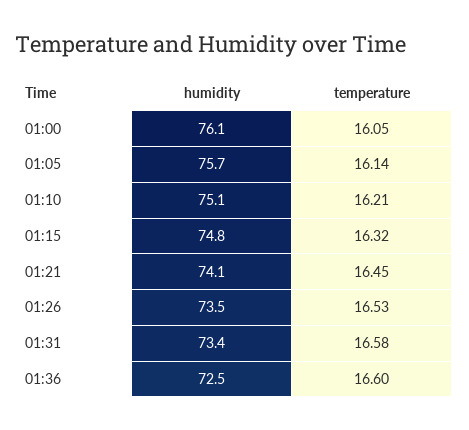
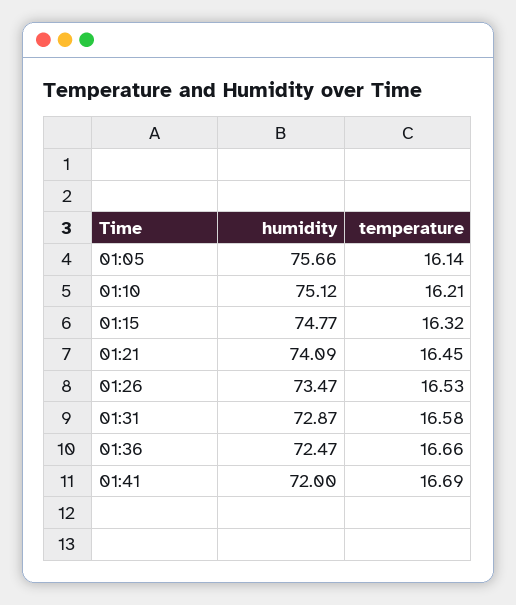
humidity, 01:00: 76.1 -> none
temperature, 01:00: 16.05 -> none
humidity, 01:31: 73.4 -> 72.87
temperature, 01:36: 16.6 -> 16.66
humidity, 01:41: none -> 72
temperature, 01:41: none -> 16.69

